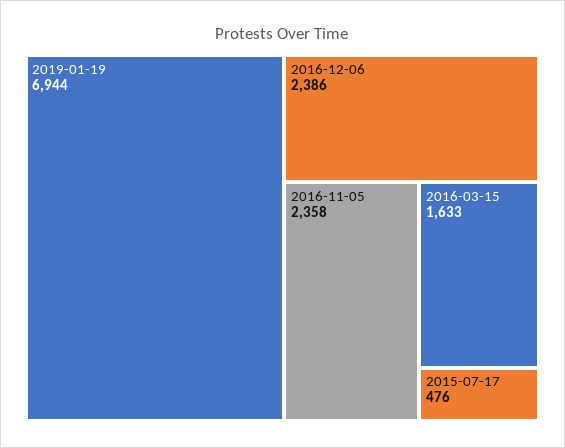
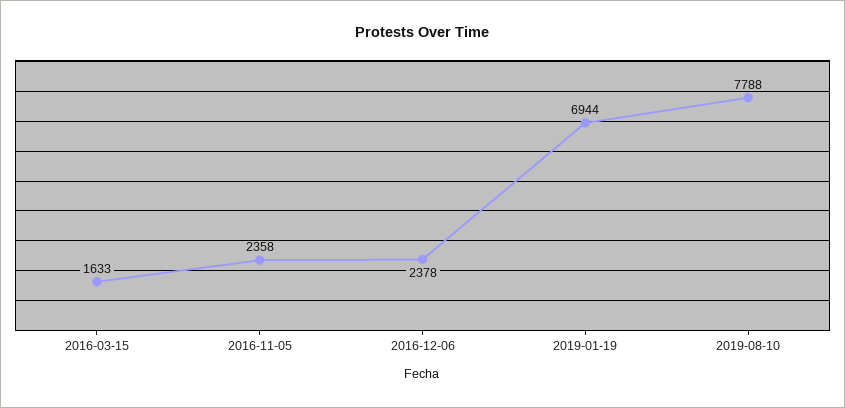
2016-12-06: 2386 -> 2378
2015-07-17: 476 -> none
2019-08-10: none -> 7788

